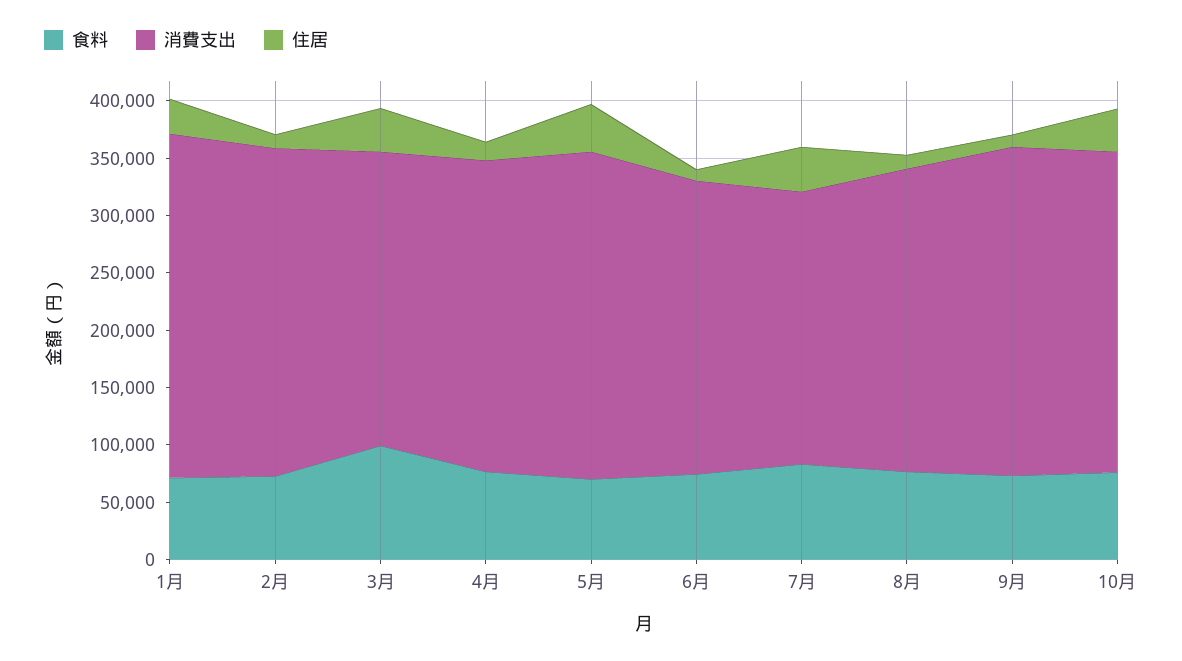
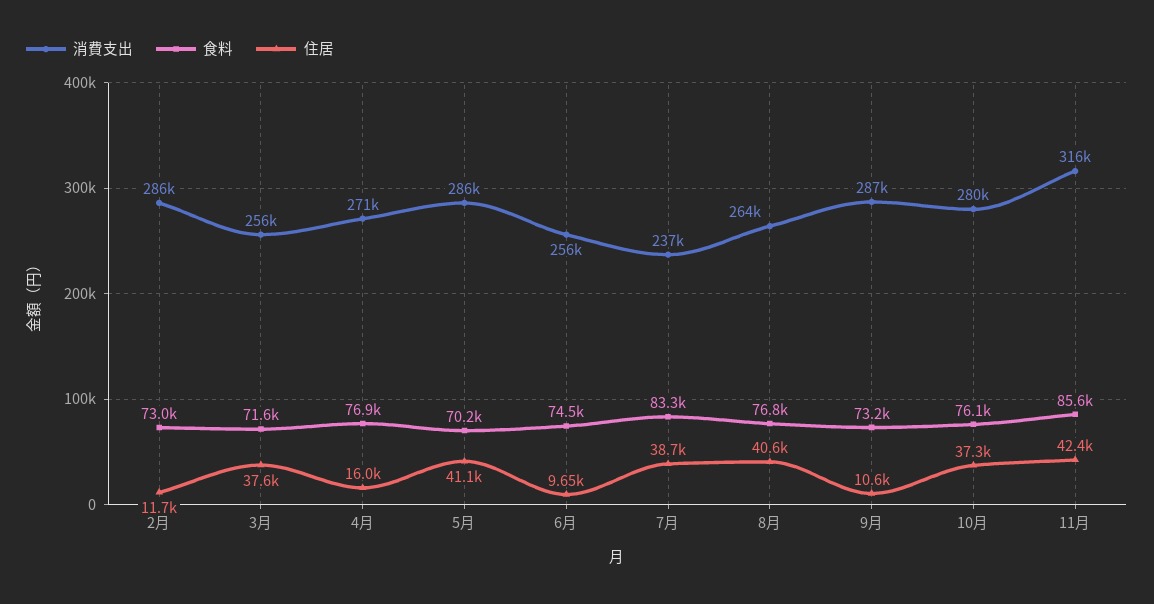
食料, 1月: 70000 -> none
消費支出, 1月: 300000 -> none
住居, 1月: 30000 -> none
食料, 3月: 100000 -> 71600
住居, 8月: 10000 -> 40600
消費支出, 11月: none -> 316000
食料, 11月: none -> 85600
住居, 11月: none -> 42400

